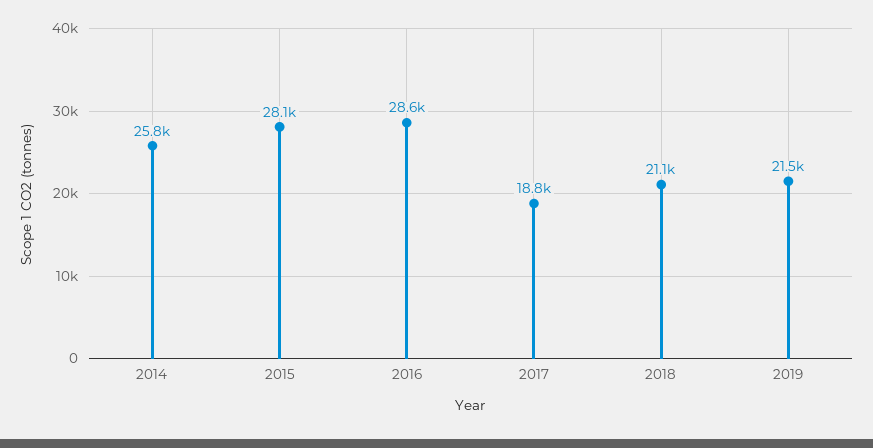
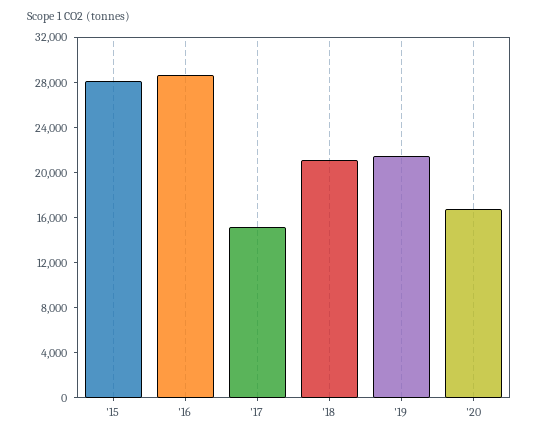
2014: 25800 -> none
2017: 18800 -> 15000
'20: none -> 17000

